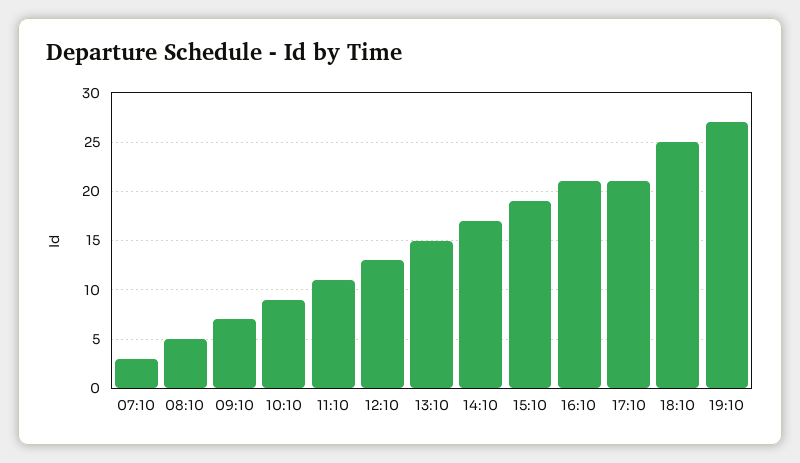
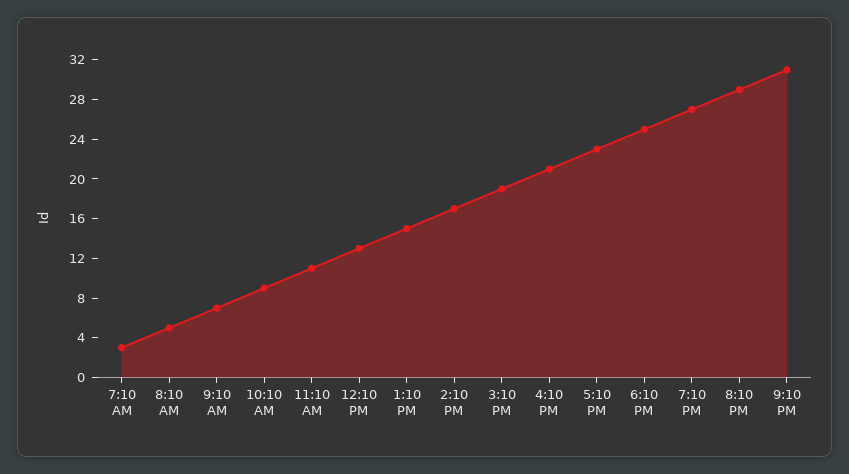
17:10: 21 -> 23
8:10 PM: none -> 29
9:10 PM: none -> 31

